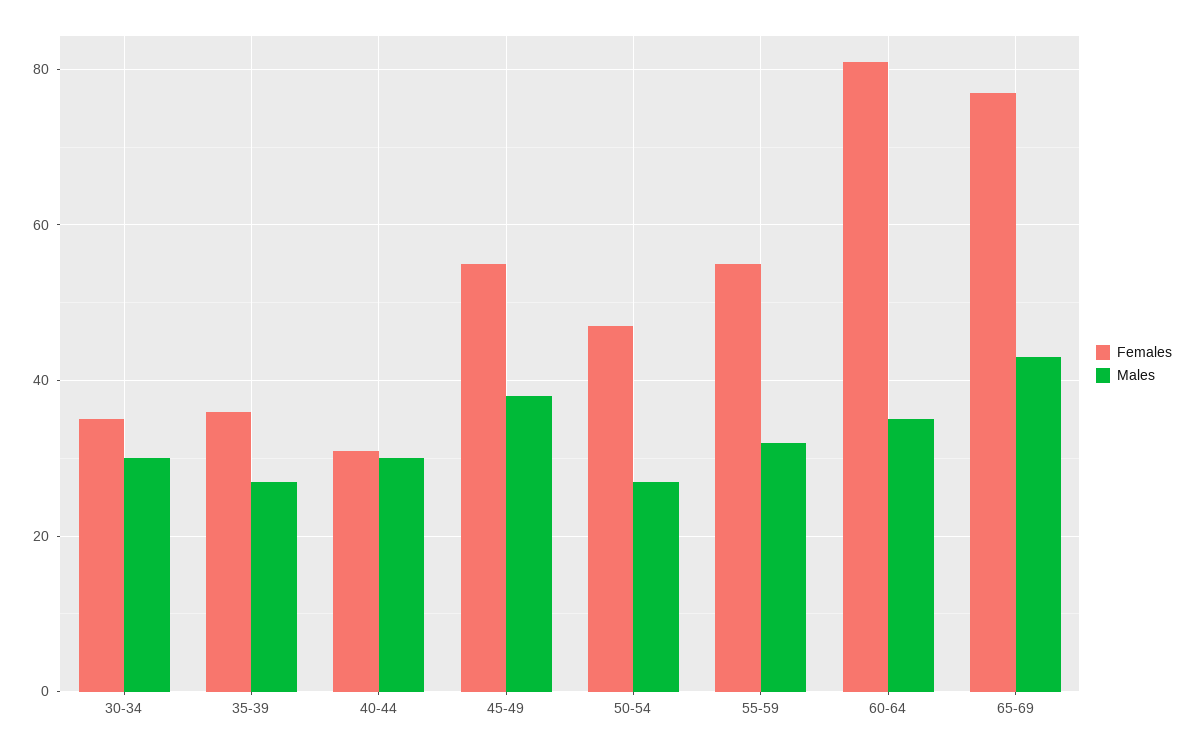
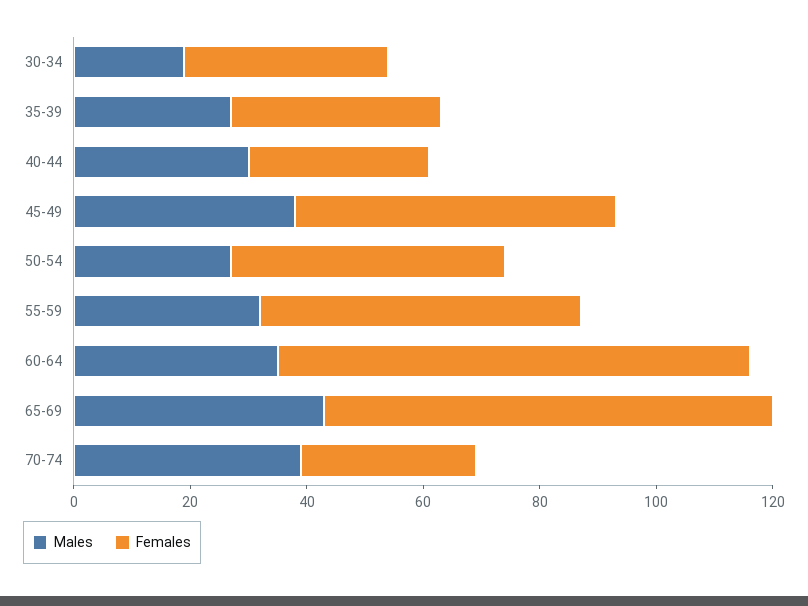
Males, 30-34: 30 -> 20
Males, 70-74: none -> 40
Females, 70-74: none -> 30

